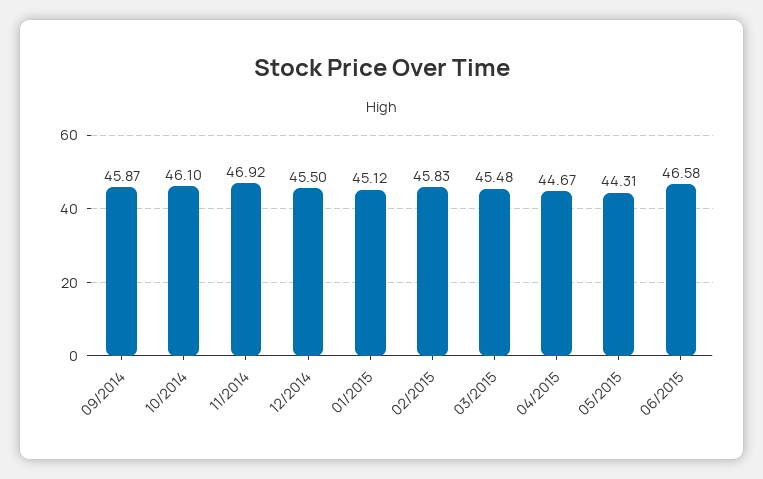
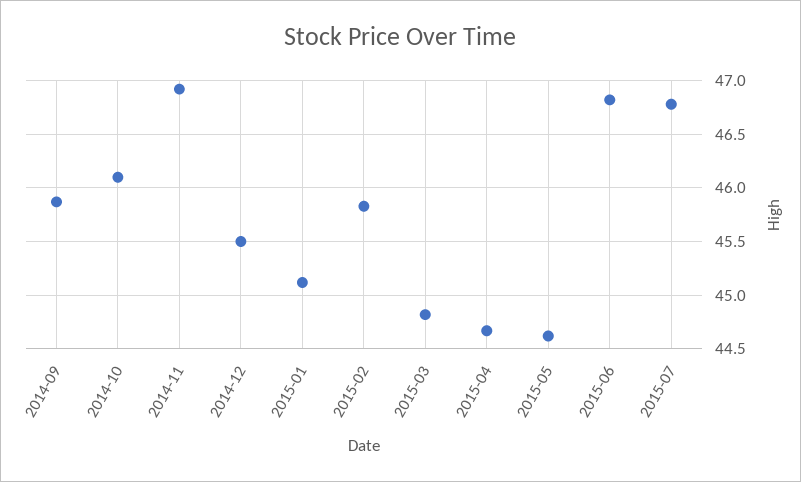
03/2015: 45.48 -> 44.8
05/2015: 44.31 -> 44.6
06/2015: 46.58 -> 46.8
2015-07: none -> 46.8

